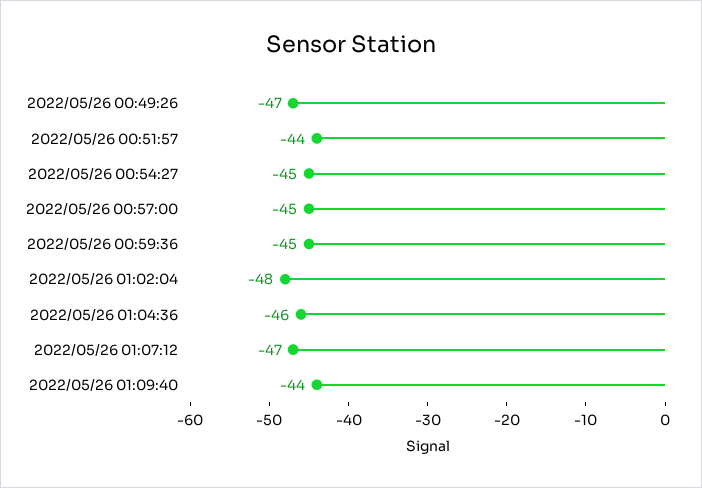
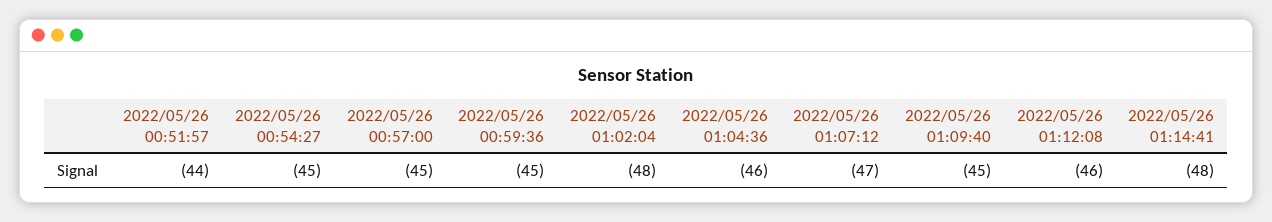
2022/05/26 00:49:26: -47 -> none
2022/05/26 01:09:40: -44 -> -45
2022/05/26 01:12:08: none -> -46
2022/05/26 01:14:41: none -> -48

